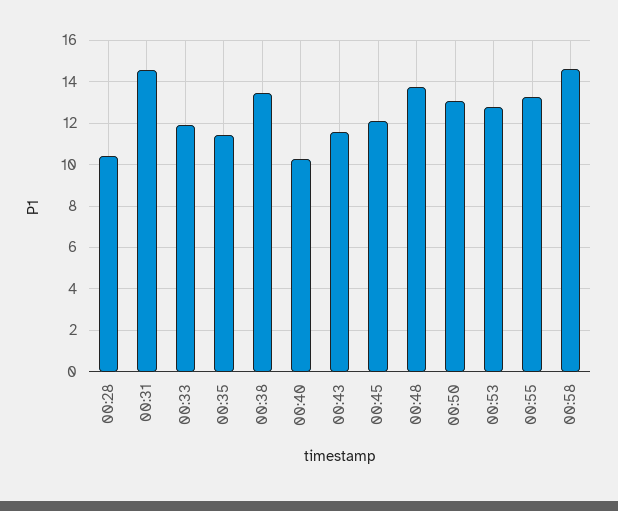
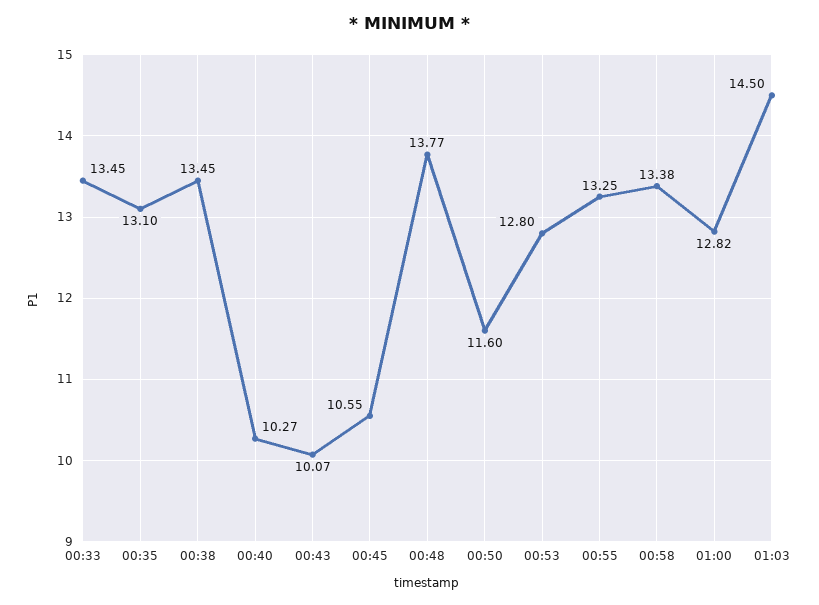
00:28: 10.5 -> none
00:31: 14.5 -> none
00:33: 12 -> 13.45
00:35: 11.5 -> 13.1
00:43: 11.5 -> 10.07
00:45: 12 -> 10.55
00:50: 13 -> 11.6
00:58: 14.5 -> 13.38
01:00: none -> 12.82
01:03: none -> 14.5

